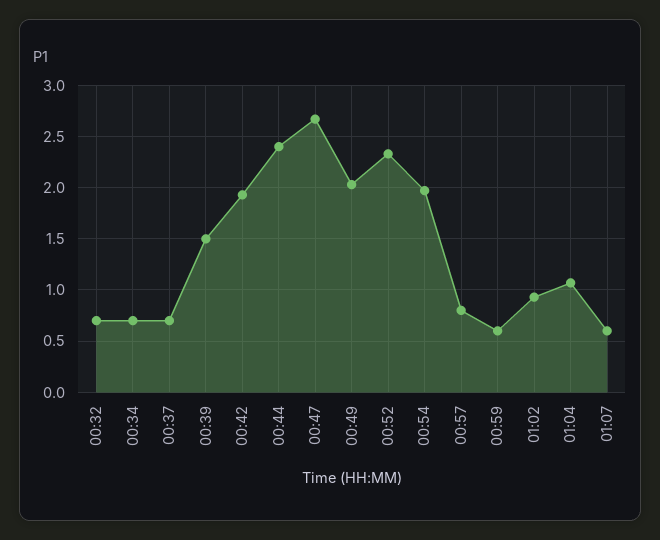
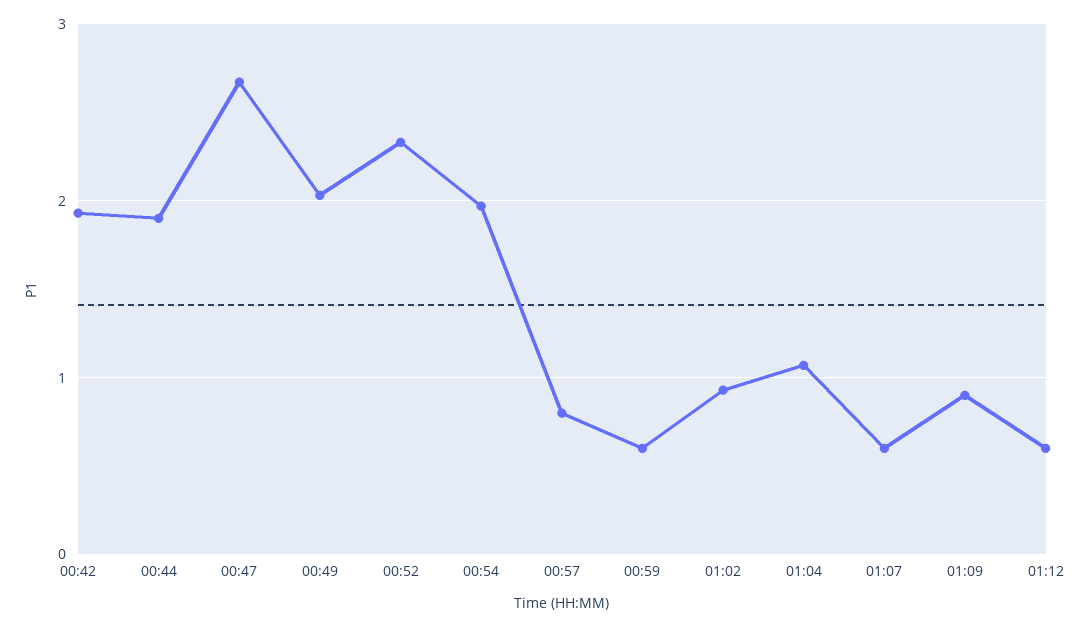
00:32: 0.7 -> none
00:34: 0.7 -> none
00:37: 0.7 -> none
00:39: 1.5 -> none
00:44: 2.4 -> 1.9
01:09: none -> 0.9
01:12: none -> 0.6

